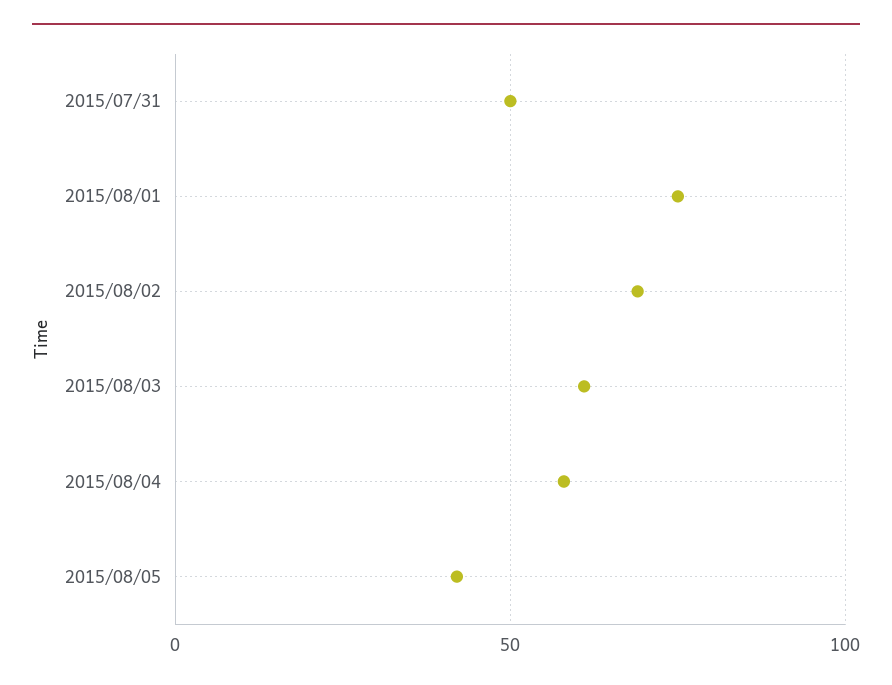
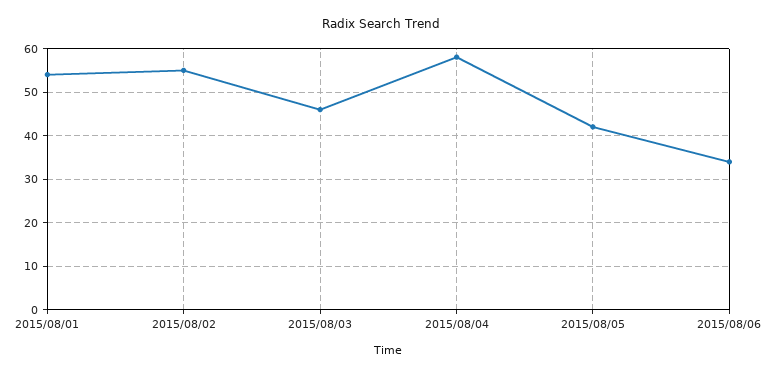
2015/07/31: 50 -> none
2015/08/01: 75 -> 55
2015/08/02: 70 -> 55
2015/08/03: 60 -> 45
2015/08/06: none -> 35

